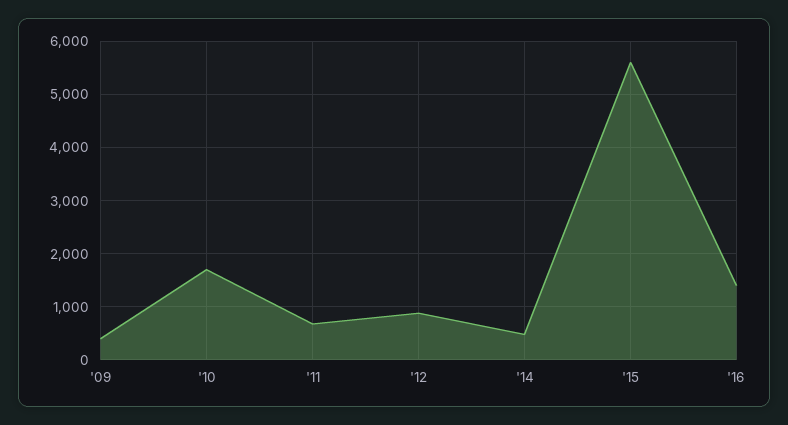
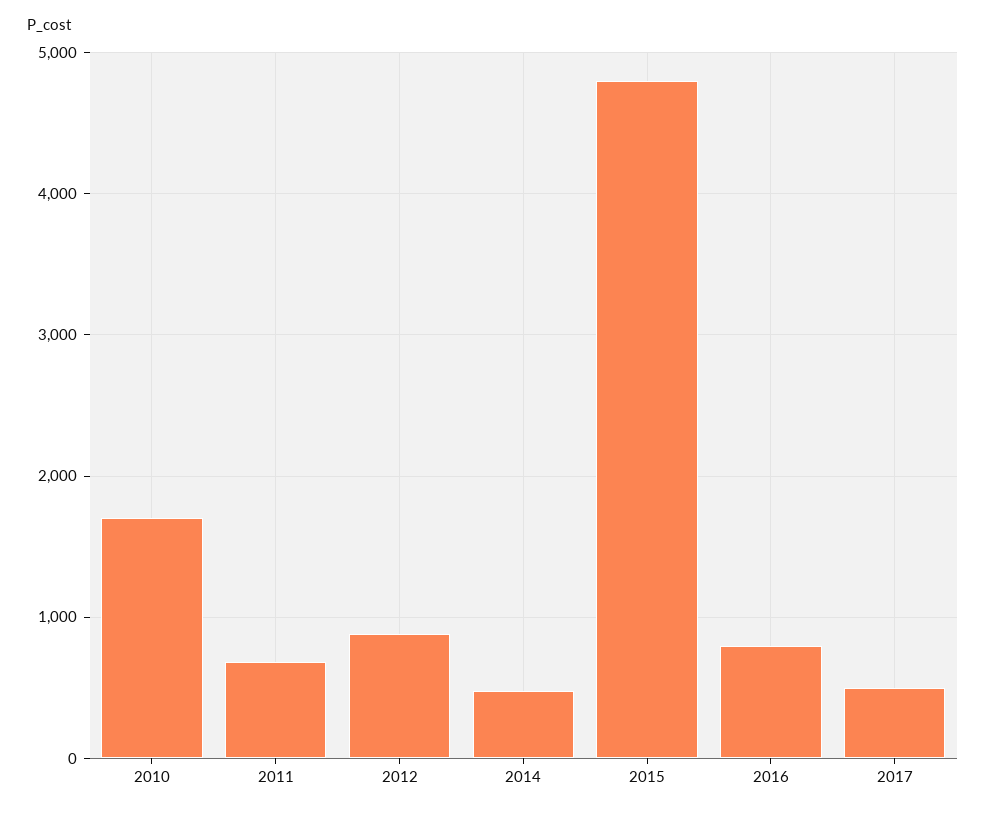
'09: 400 -> none
'15: 5600 -> 4800
'16: 1400 -> 800
2017: none -> 500

